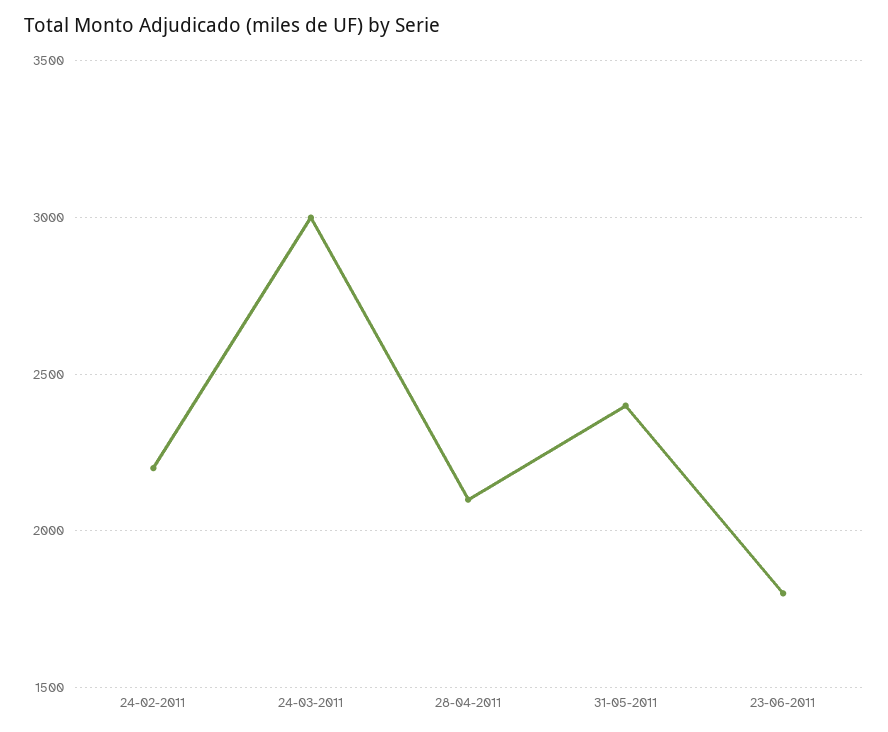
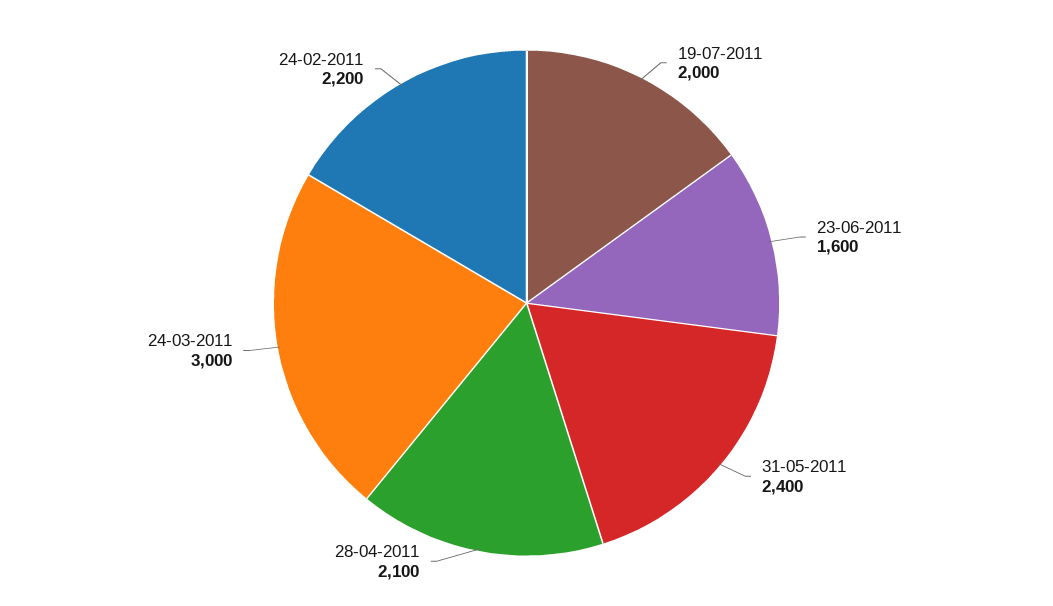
23-06-2011: 1800 -> 1600
19-07-2011: none -> 2000

